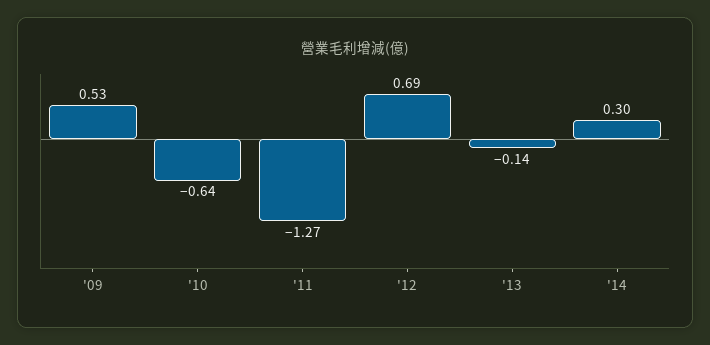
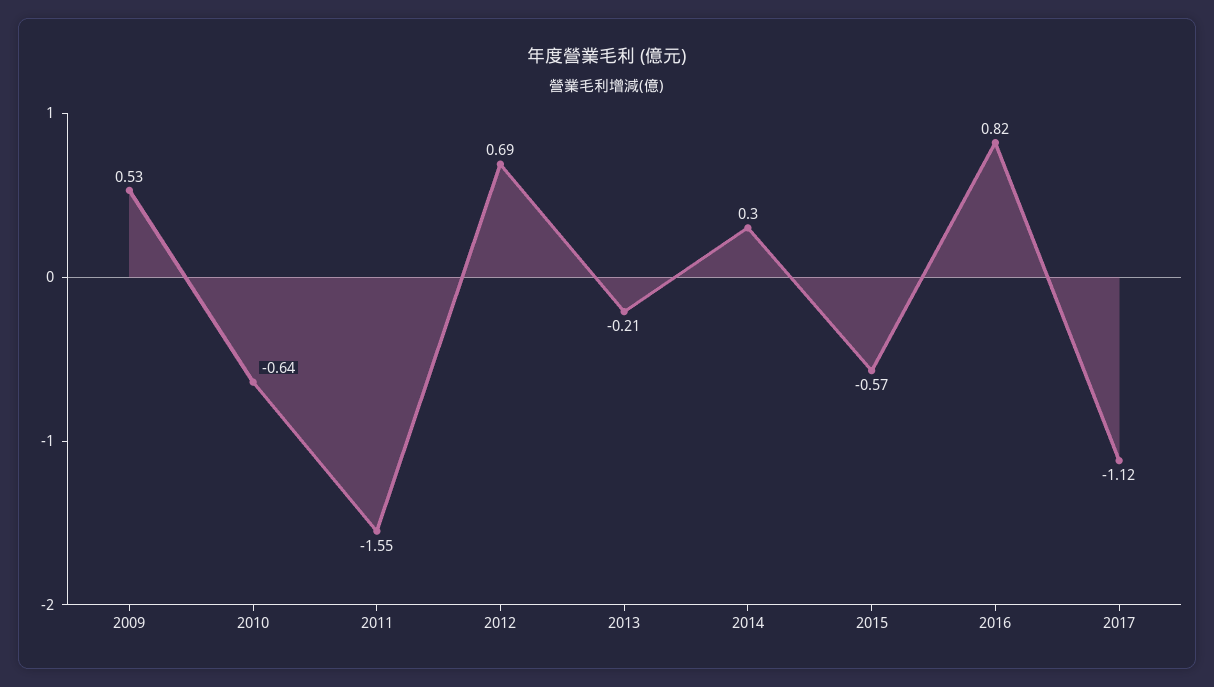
'11: -1.27 -> -1.55
'13: -0.14 -> -0.21
2015: none -> -0.57
2016: none -> 0.82
2017: none -> -1.12

